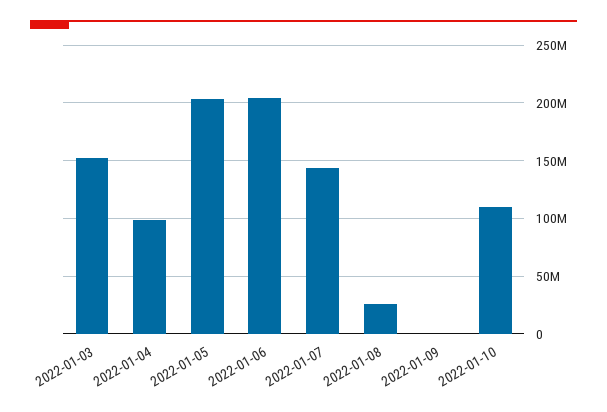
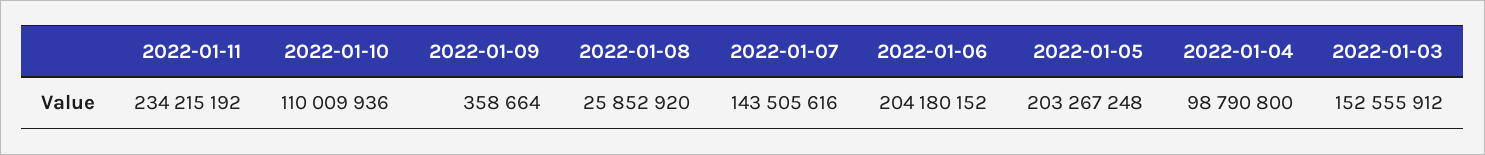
2022-01-11: none -> 234215192

